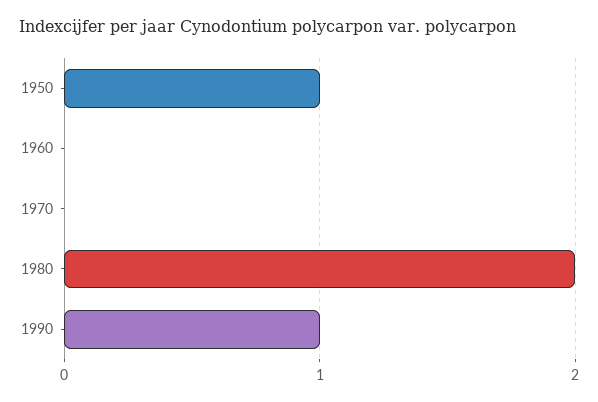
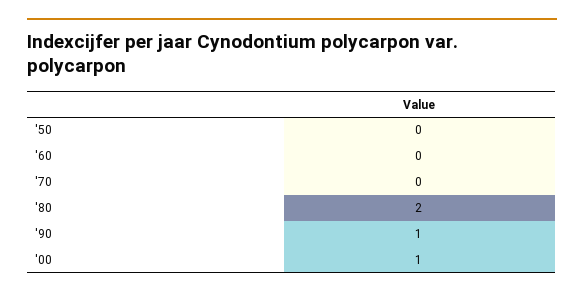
1950: 1 -> 0
'00: none -> 1

